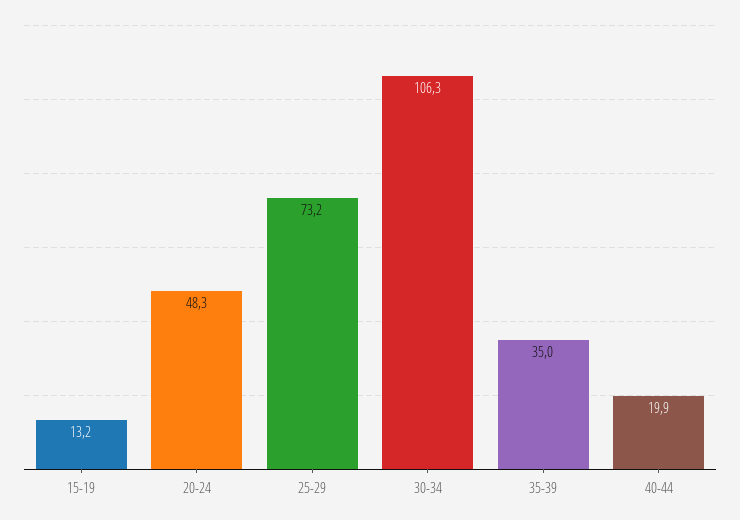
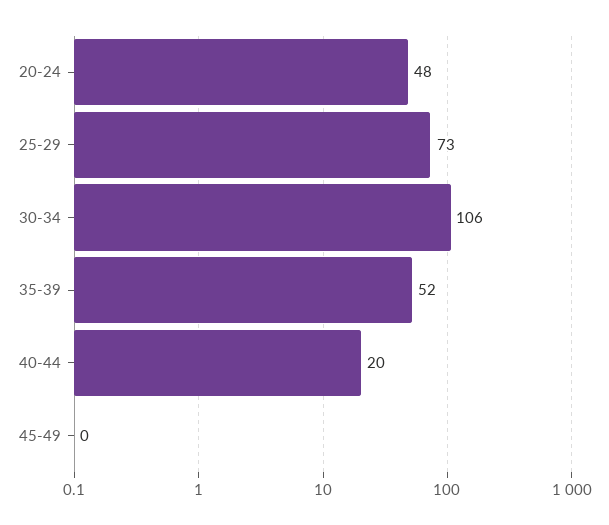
15-19: 13.2 -> none
35-39: 35 -> 52
45-49: none -> 0

